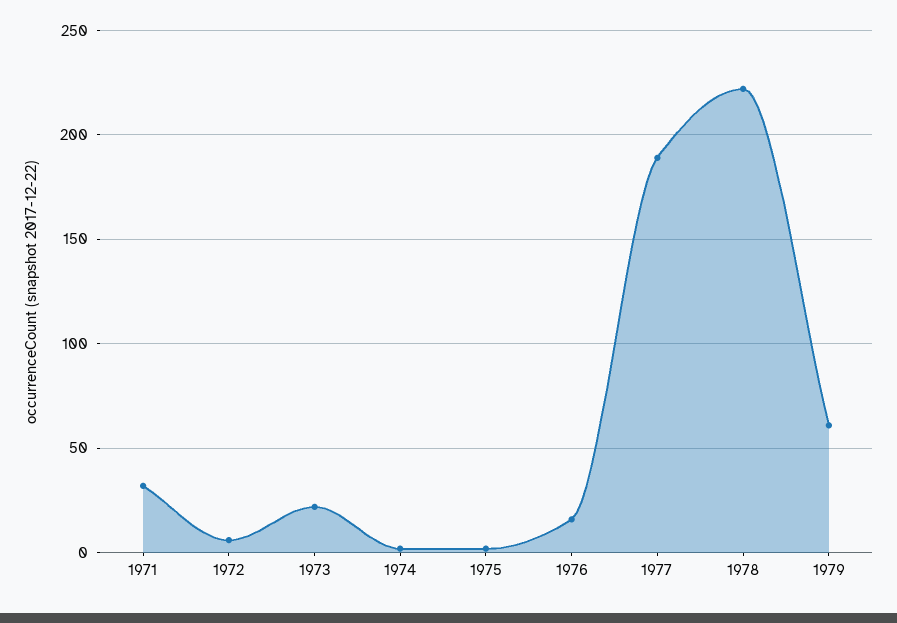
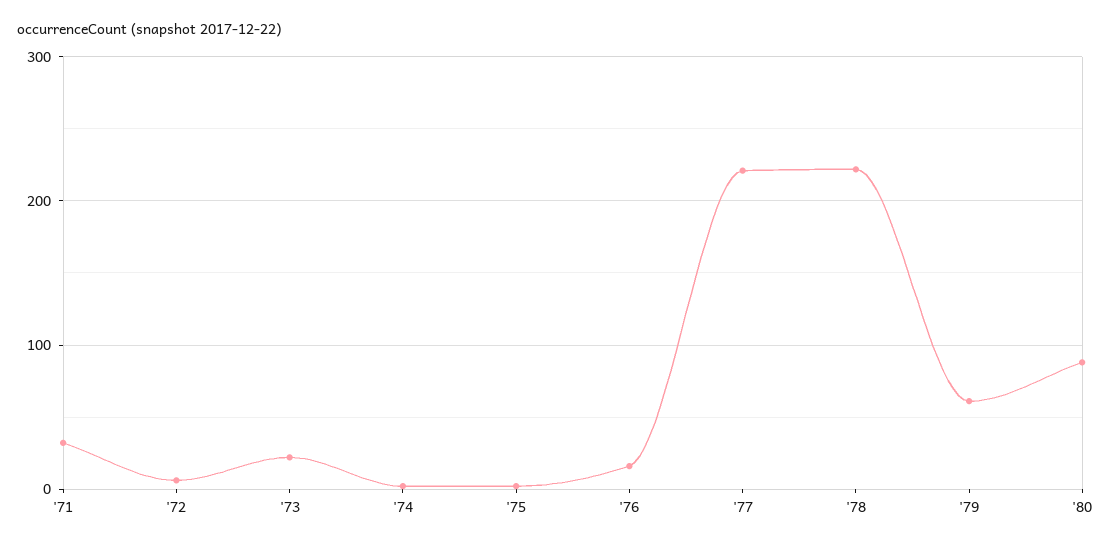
1977: 190 -> 220
'80: none -> 90

